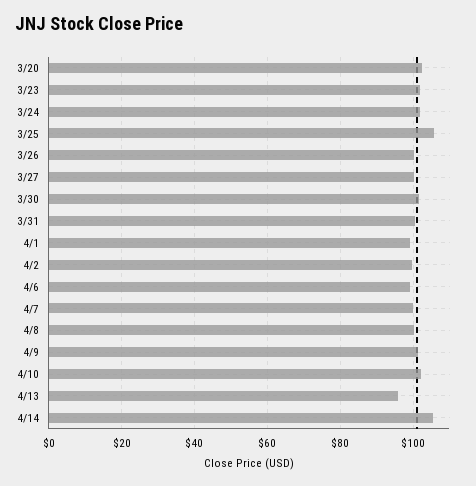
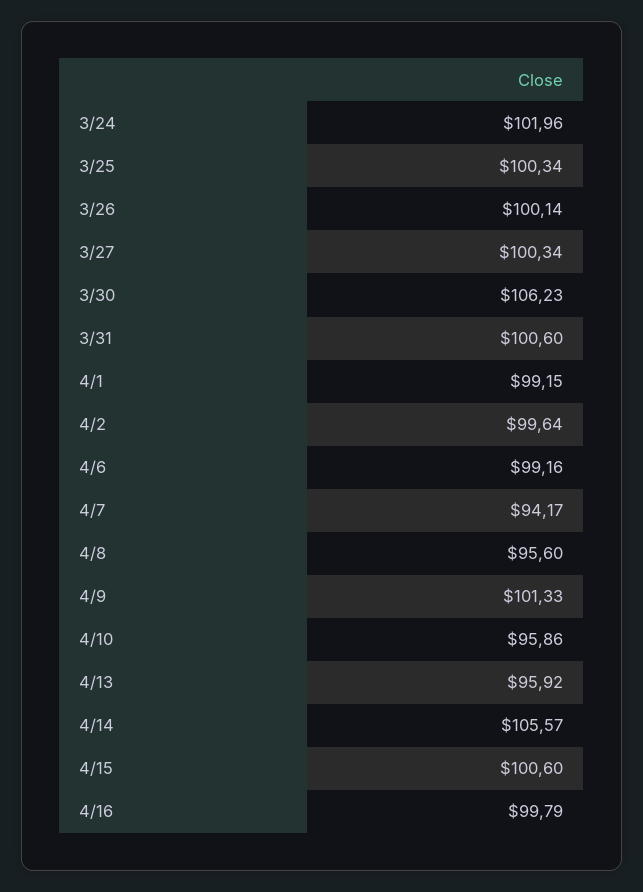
3/20: 102 -> none
3/23: 102 -> none
3/25: 106 -> 100.34
3/30: 102 -> 106.23
4/7: 100 -> 94.17
4/8: 100 -> 95.6
4/10: 102 -> 95.86
4/15: none -> 100.6
4/16: none -> 99.79

